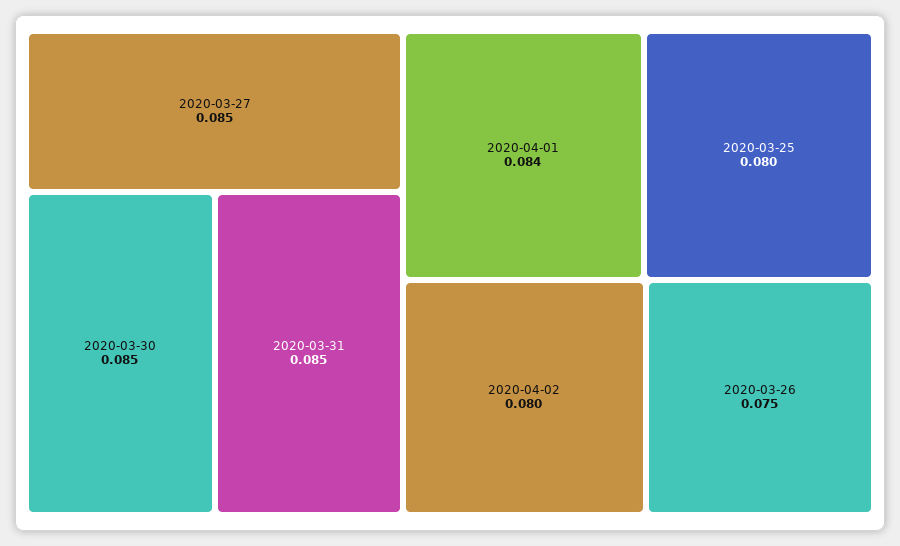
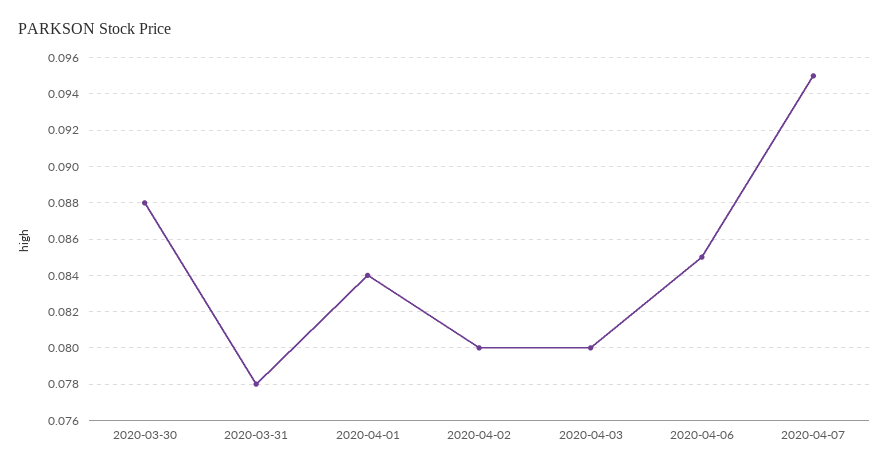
2020-03-27: 0.085 -> none
2020-03-30: 0.085 -> 0.088
2020-03-31: 0.085 -> 0.078
2020-03-25: 0.08 -> none
2020-03-26: 0.075 -> none
2020-04-03: none -> 0.08
2020-04-06: none -> 0.085
2020-04-07: none -> 0.095

